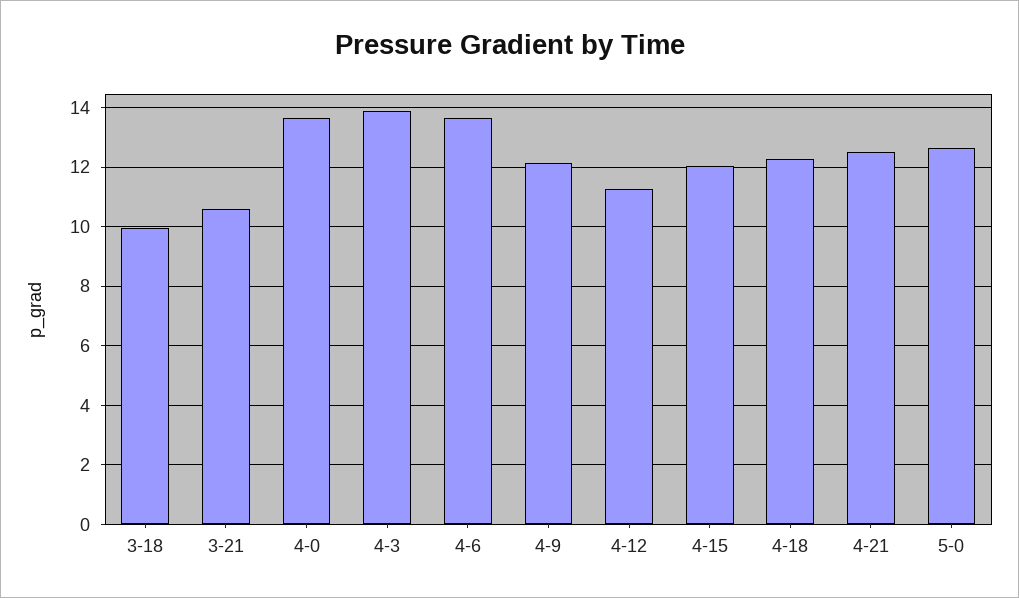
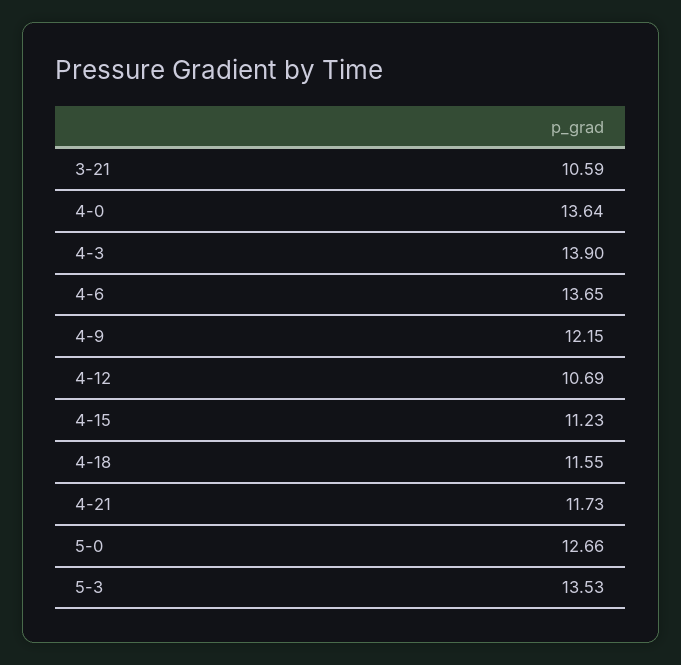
3-18: 10 -> none
4-12: 11.25 -> 10.69
4-15: 12 -> 11.23
4-18: 12.25 -> 11.55
4-21: 12.5 -> 11.73
5-3: none -> 13.53

